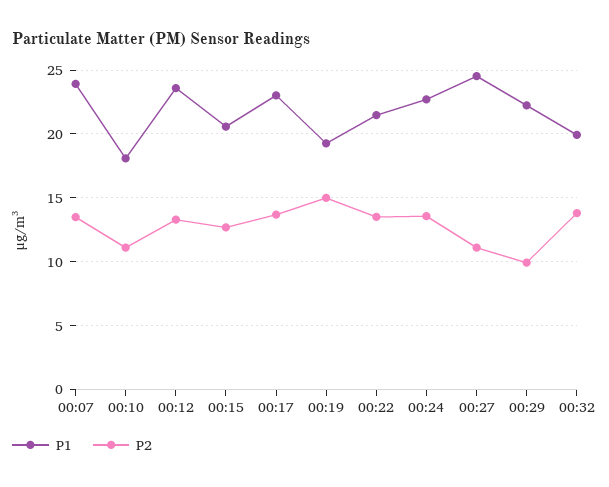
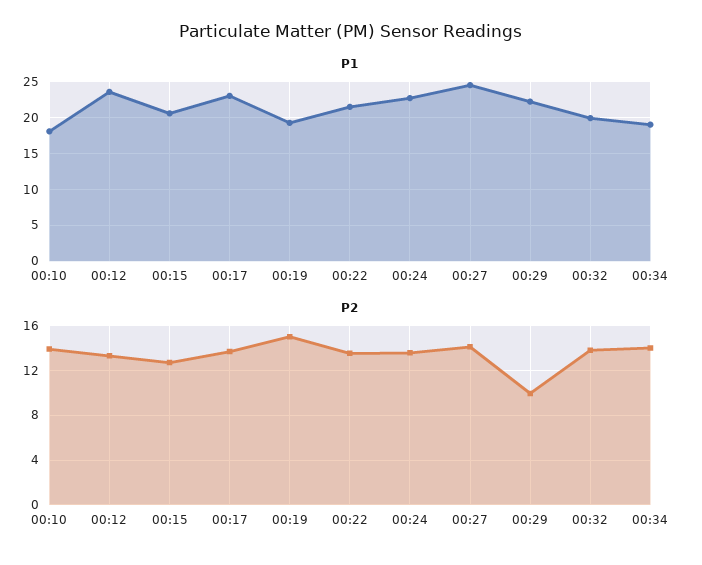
P1, 00:07: 24 -> none
P2, 00:07: 13.5 -> none
P2, 00:10: 11 -> 14
P2, 00:27: 11 -> 14
P1, 00:34: none -> 19
P2, 00:34: none -> 14

